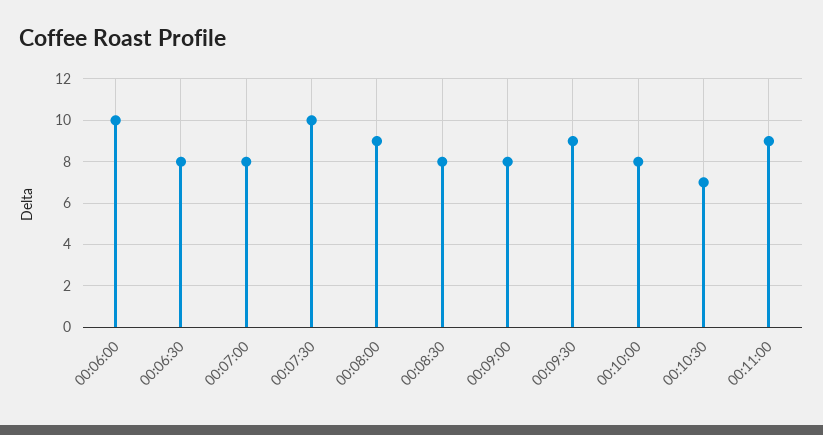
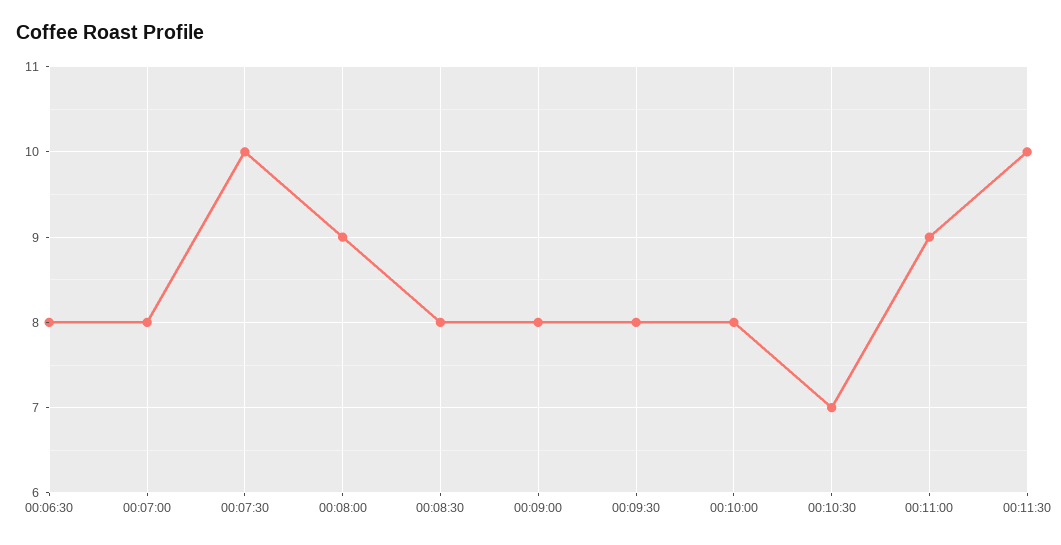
00:06:00: 10 -> none
00:09:30: 9 -> 8
00:11:30: none -> 10

